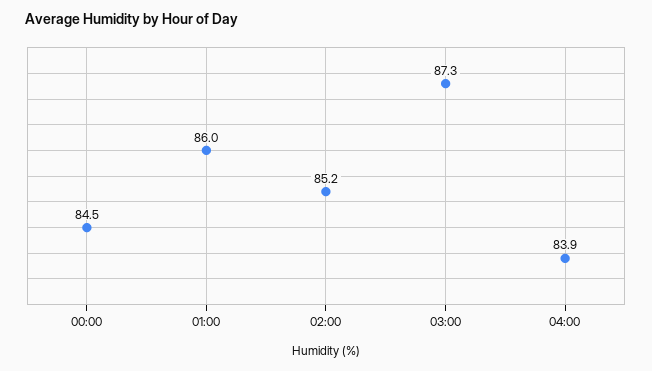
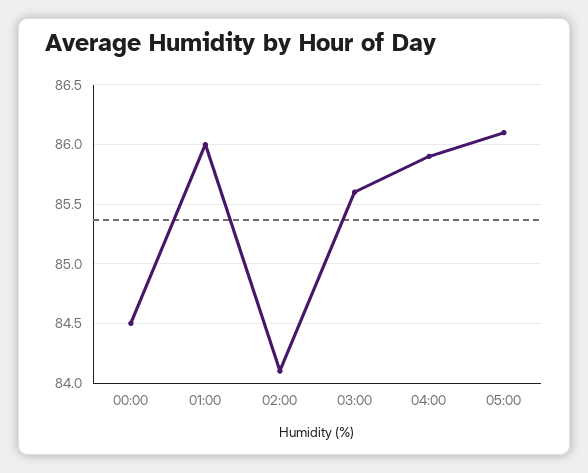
02:00: 85.2 -> 84.1
03:00: 87.3 -> 85.6
04:00: 83.9 -> 85.9
05:00: none -> 86.1

